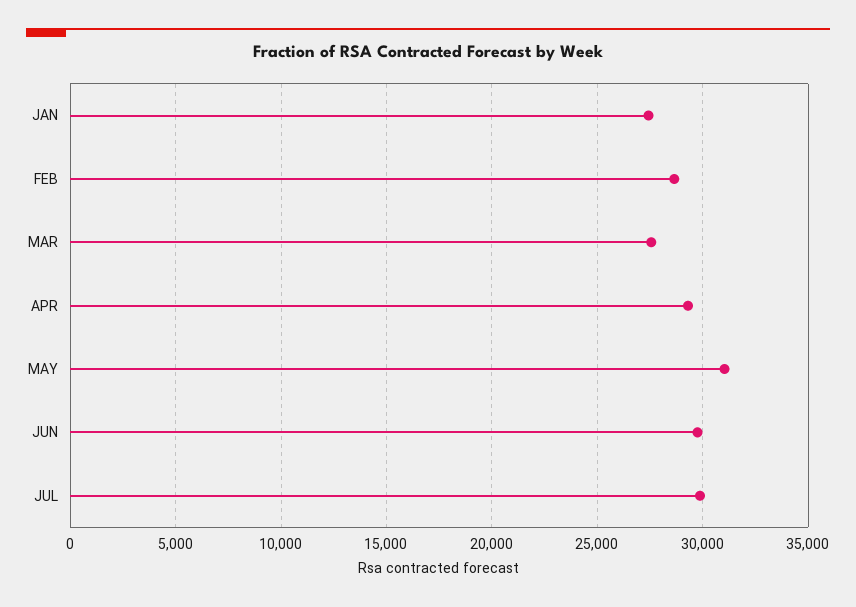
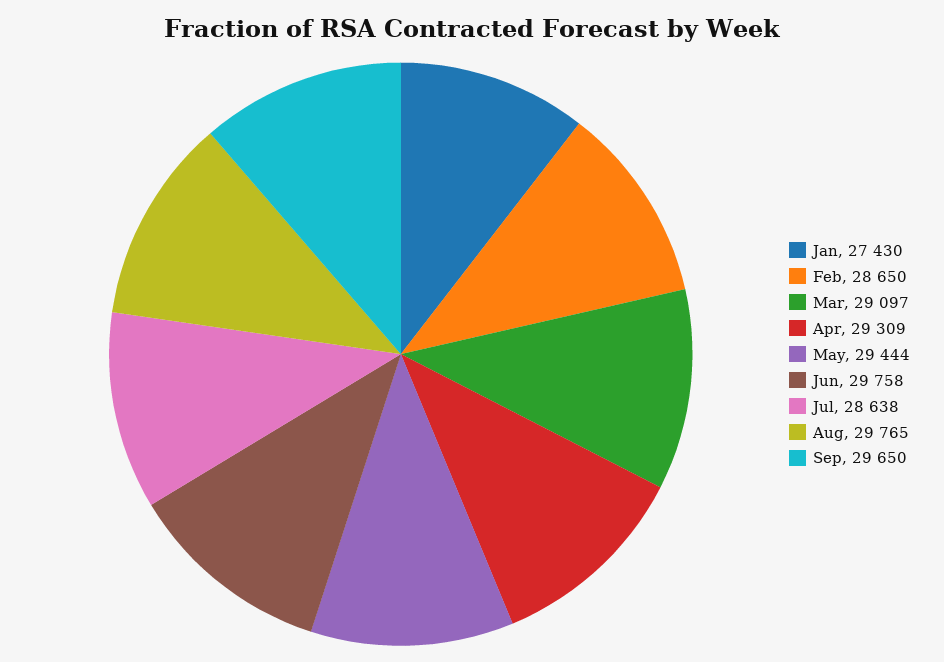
MAR: 27500 -> 29097
MAY: 31000 -> 29444
JUL: 30000 -> 28638
Aug: none -> 29765
Sep: none -> 29650

